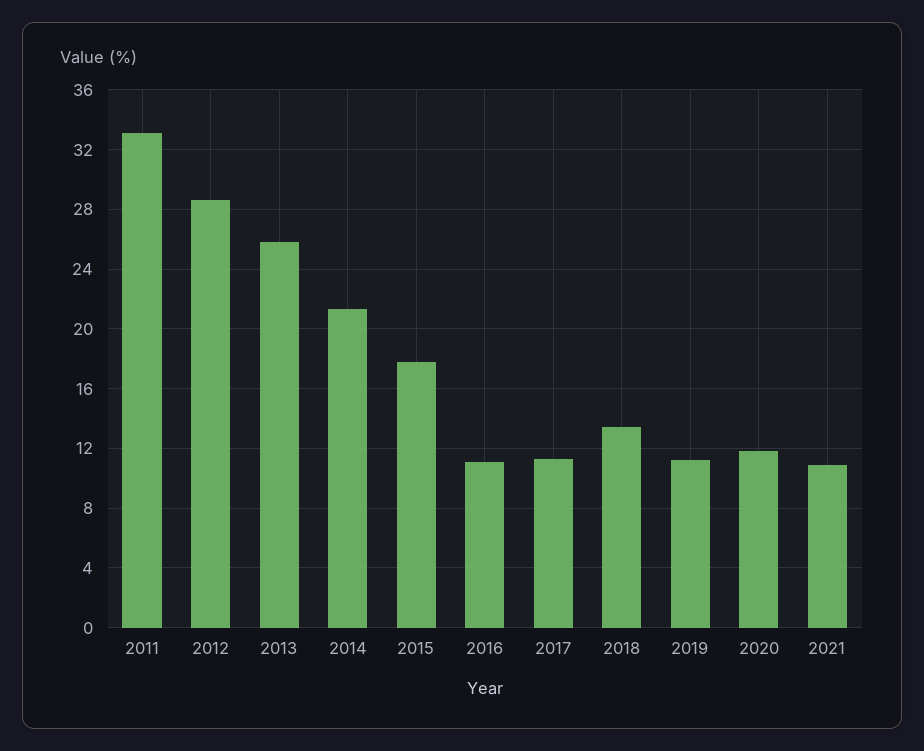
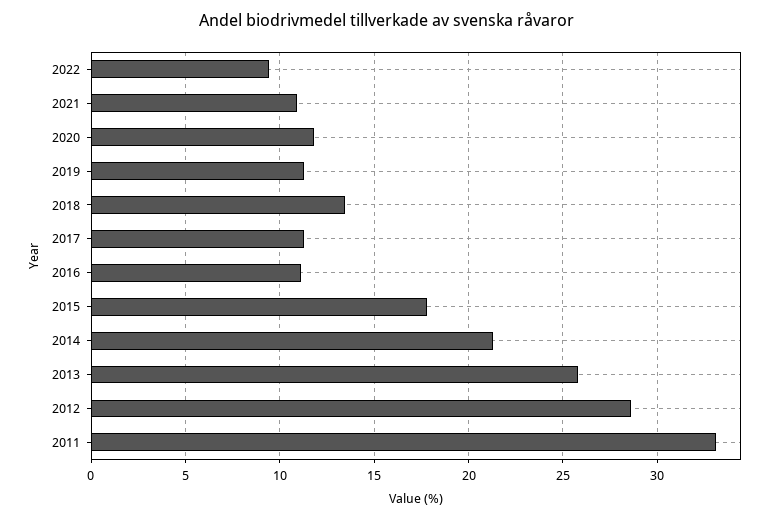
2022: none -> 9.5

